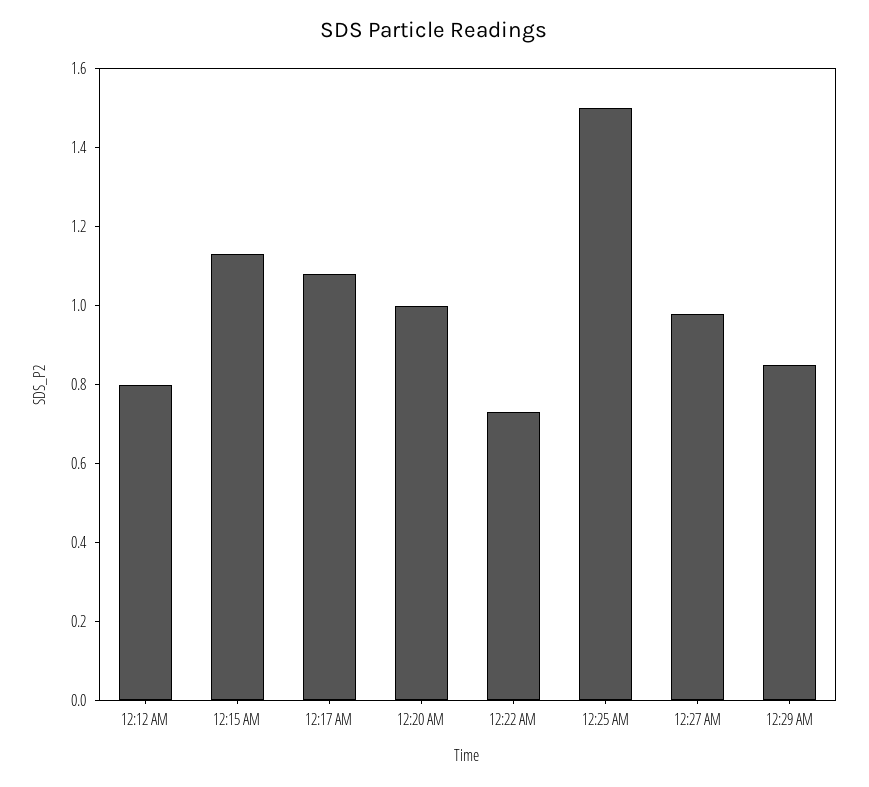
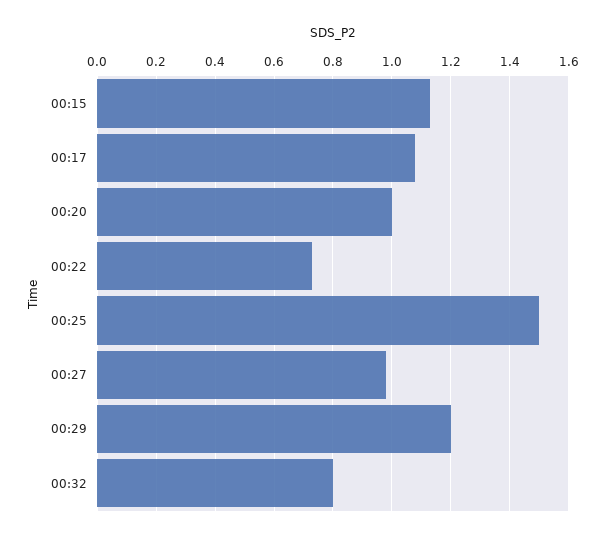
12:12 AM: 0.8 -> none
12:29 AM: 0.85 -> 1.2
00:32: none -> 0.8

